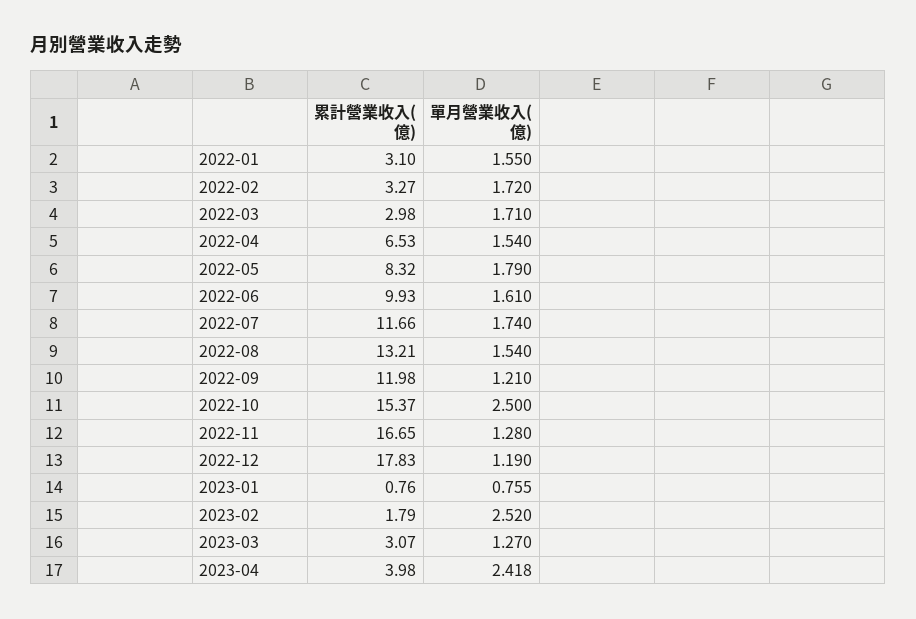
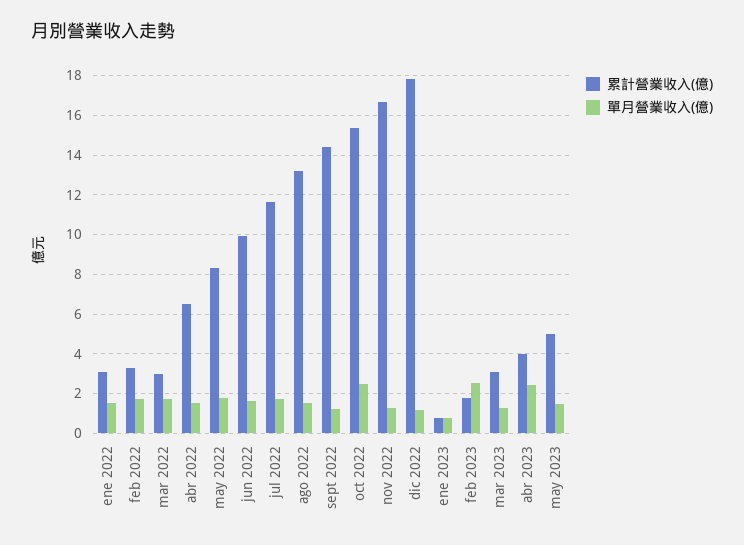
累計營業收入(億), 2022-09: 11.98 -> 14.5
累計營業收入(億), may 2023: none -> 5
單月營業收入(億), may 2023: none -> 1.5

